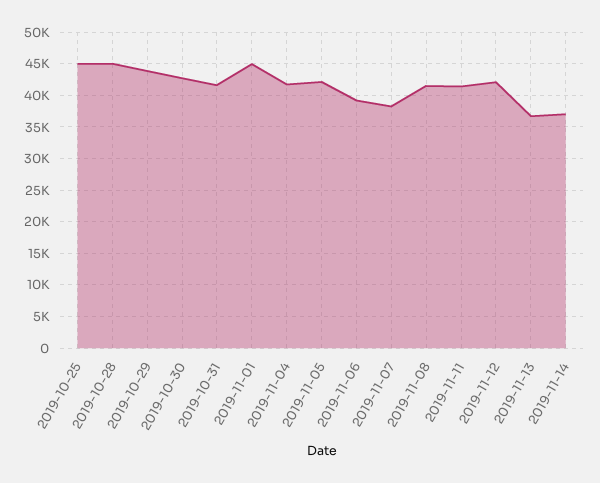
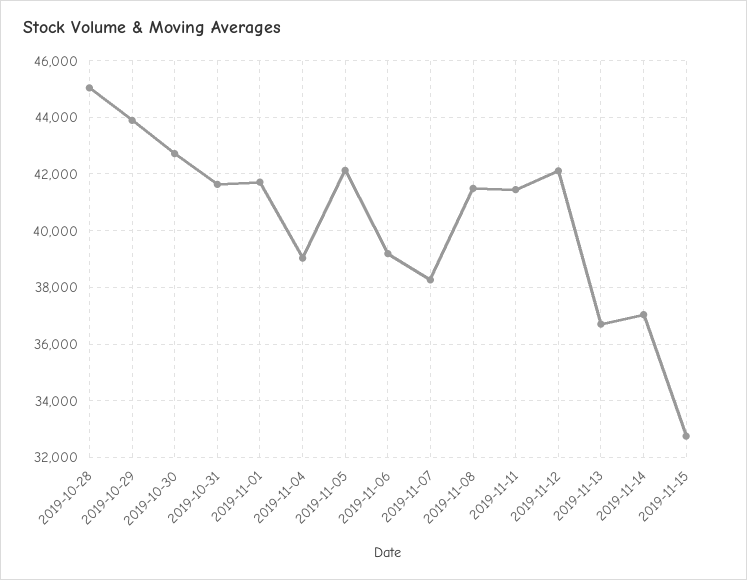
2019-10-25: 45000 -> none
2019-11-01: 45000 -> 41750
2019-11-04: 42000 -> 39000
2019-11-15: none -> 32750

